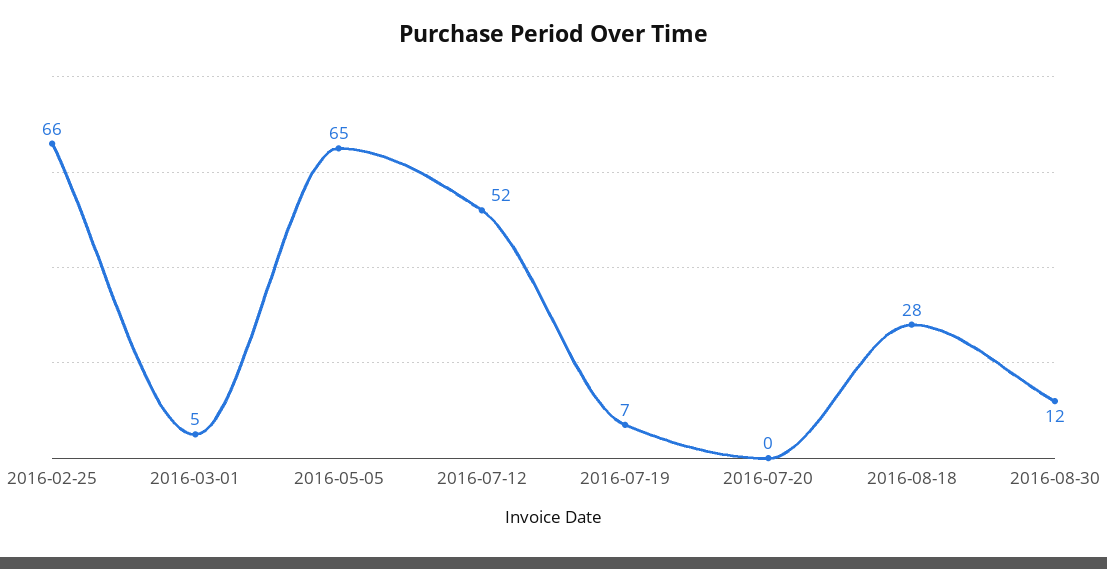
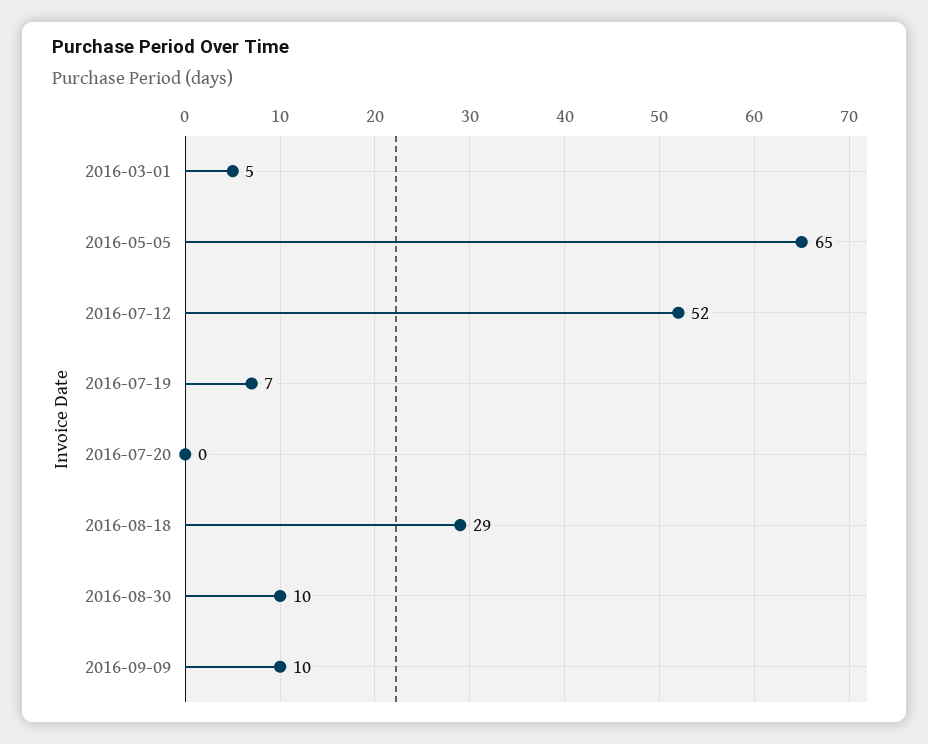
2016-02-25: 66 -> none
2016-08-18: 28 -> 29
2016-08-30: 12 -> 10
2016-09-09: none -> 10

